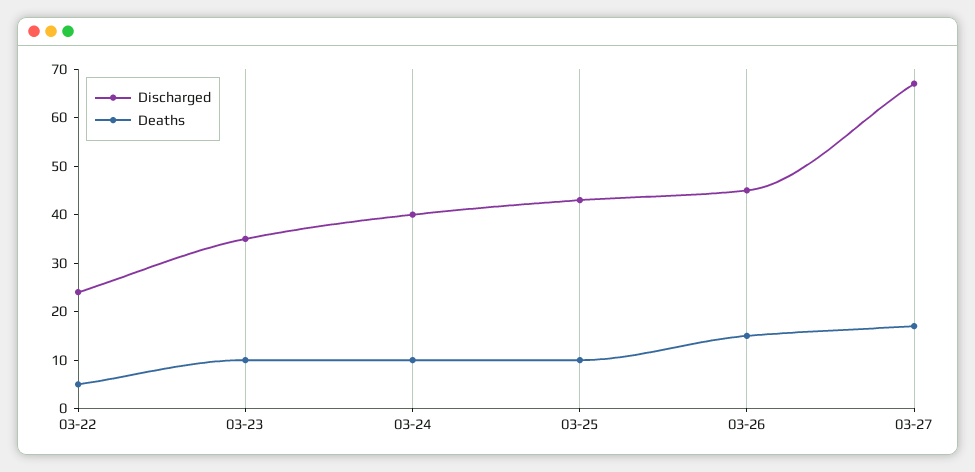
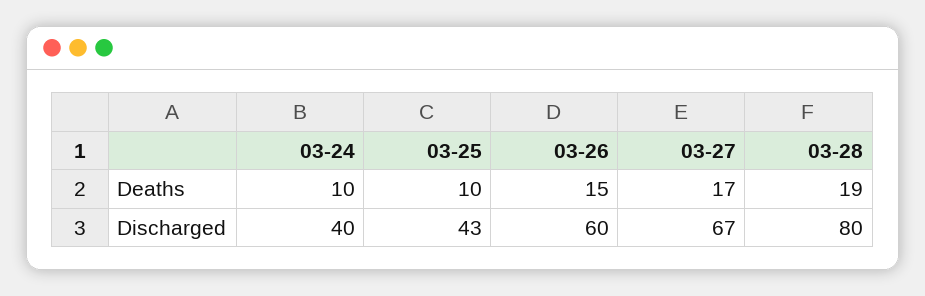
Discharged, 03-22: 25 -> none
Deaths, 03-22: 5 -> none
Discharged, 03-23: 35 -> none
Deaths, 03-23: 10 -> none
Discharged, 03-26: 45 -> 60
Deaths, 03-28: none -> 19
Discharged, 03-28: none -> 80

